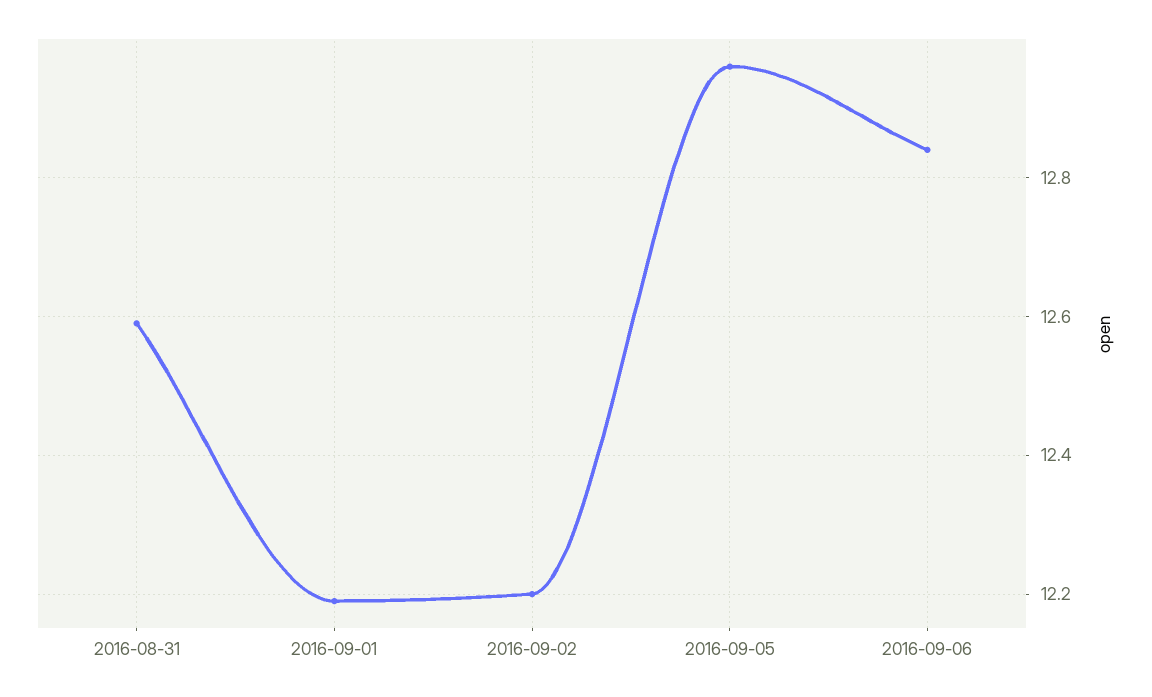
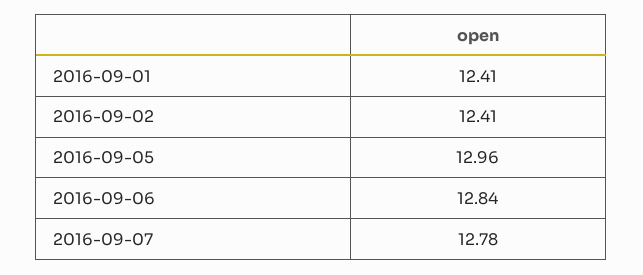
2016-08-31: 12.6 -> none
2016-09-01: 12.2 -> 12.41
2016-09-02: 12.2 -> 12.41
2016-09-07: none -> 12.78

